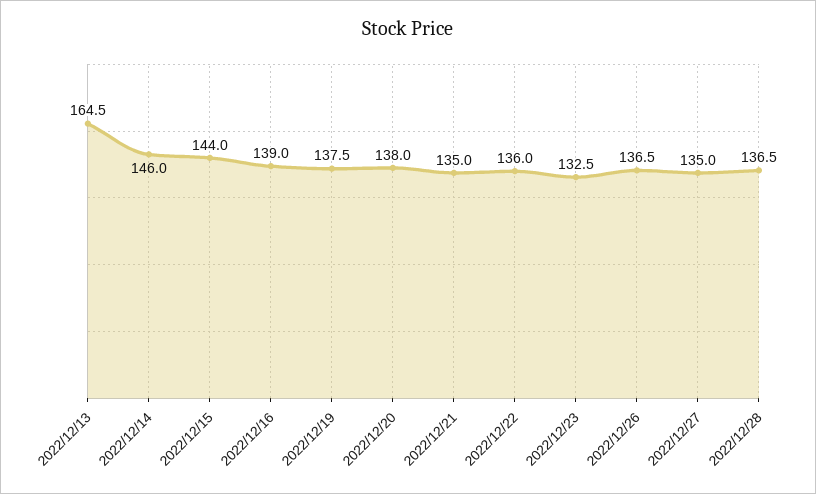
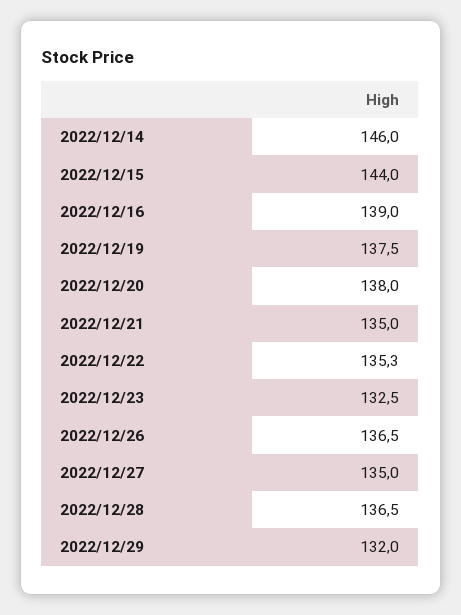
2022/12/13: 164.5 -> none
2022/12/22: 136 -> 135.3
2022/12/29: none -> 132

